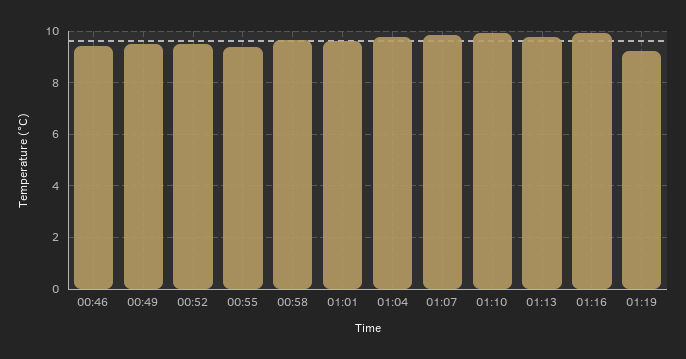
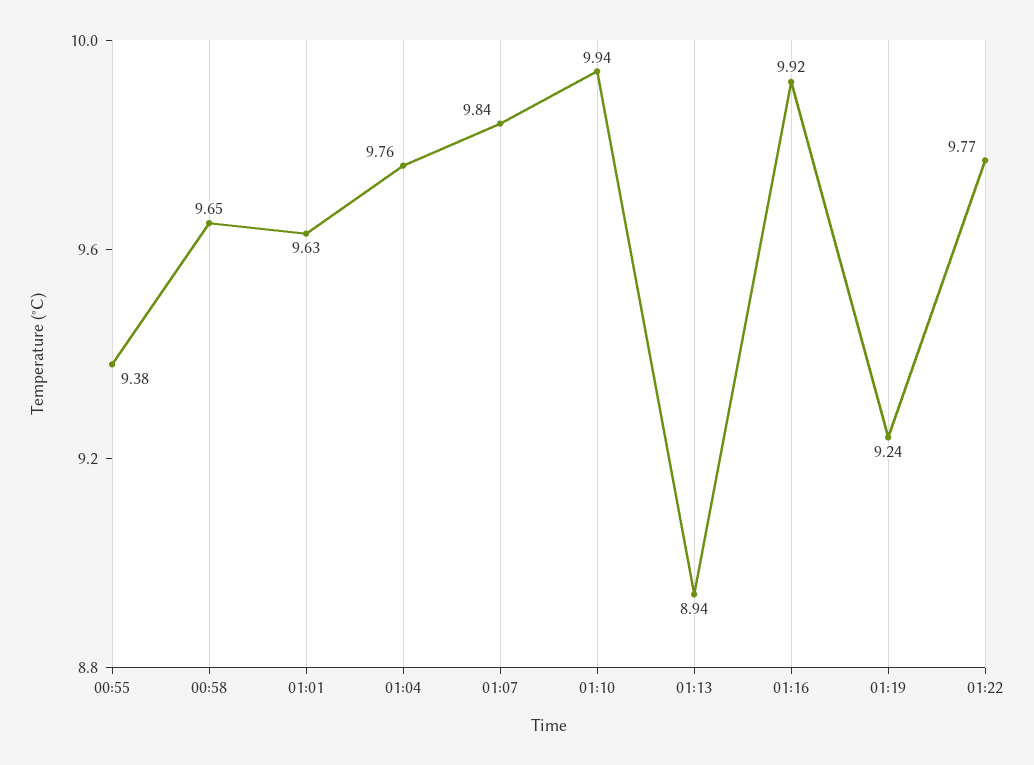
00:46: 9.5 -> none
00:49: 9.5 -> none
00:52: 9.5 -> none
01:13: 9.75 -> 8.94
01:22: none -> 9.77

